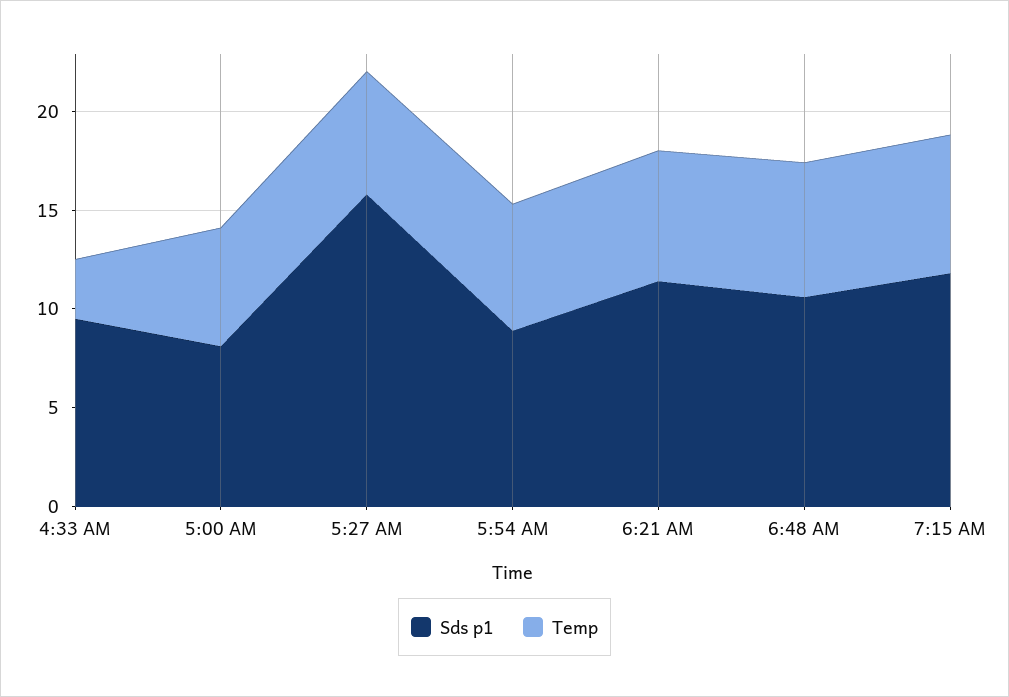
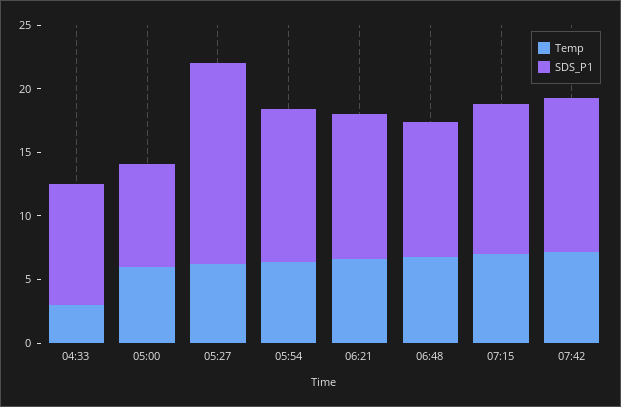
Sds p1, 5:54 AM: 9 -> 12
Temp, 07:42: none -> 7
Sds p1, 07:42: none -> 12

